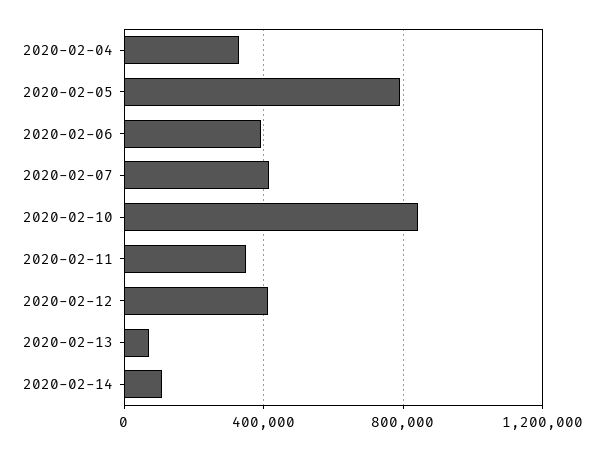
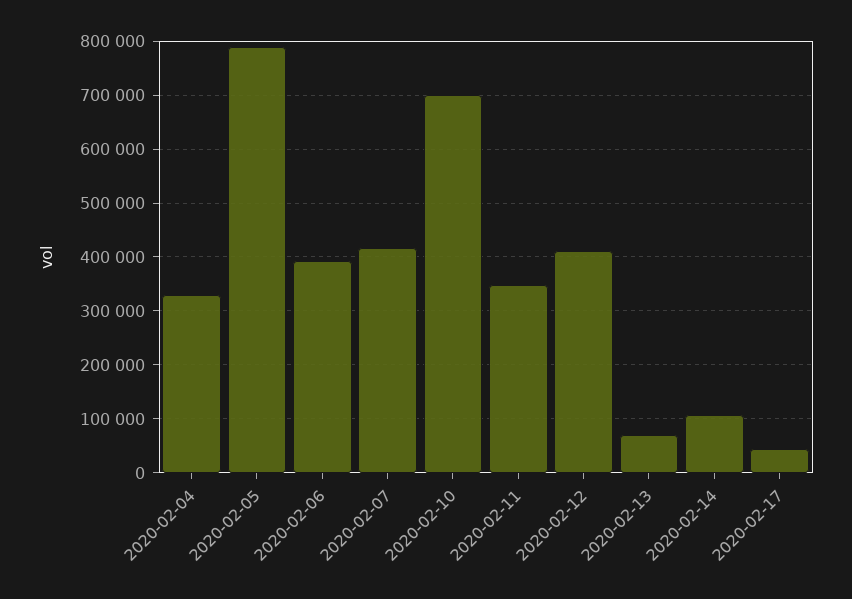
2020-02-10: 850000 -> 700000
2020-02-17: none -> 40000

